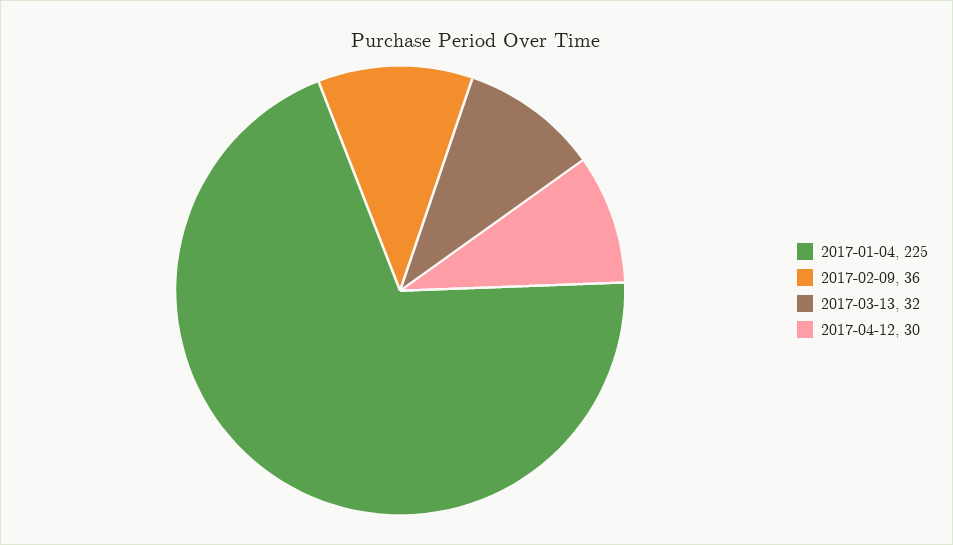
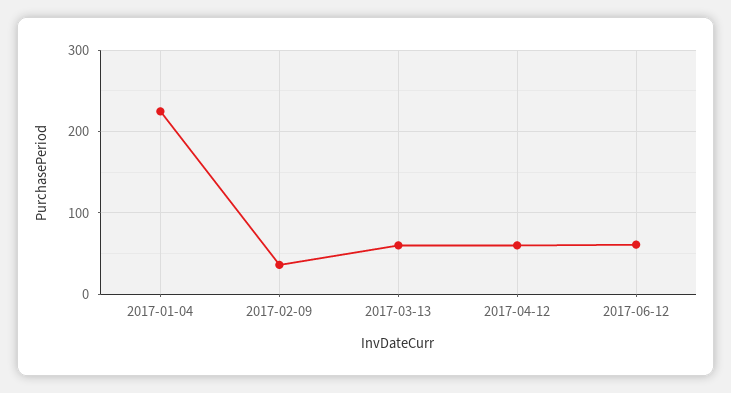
2017-03-13: 32 -> 60
2017-04-12: 30 -> 60
2017-06-12: none -> 60

